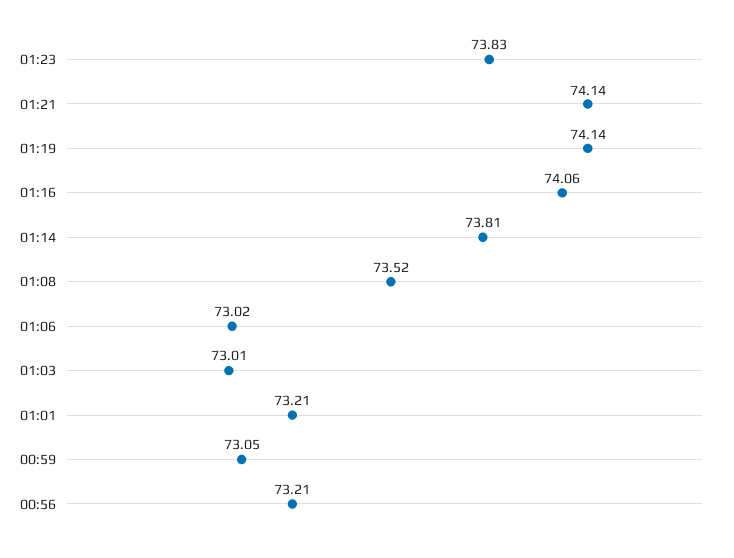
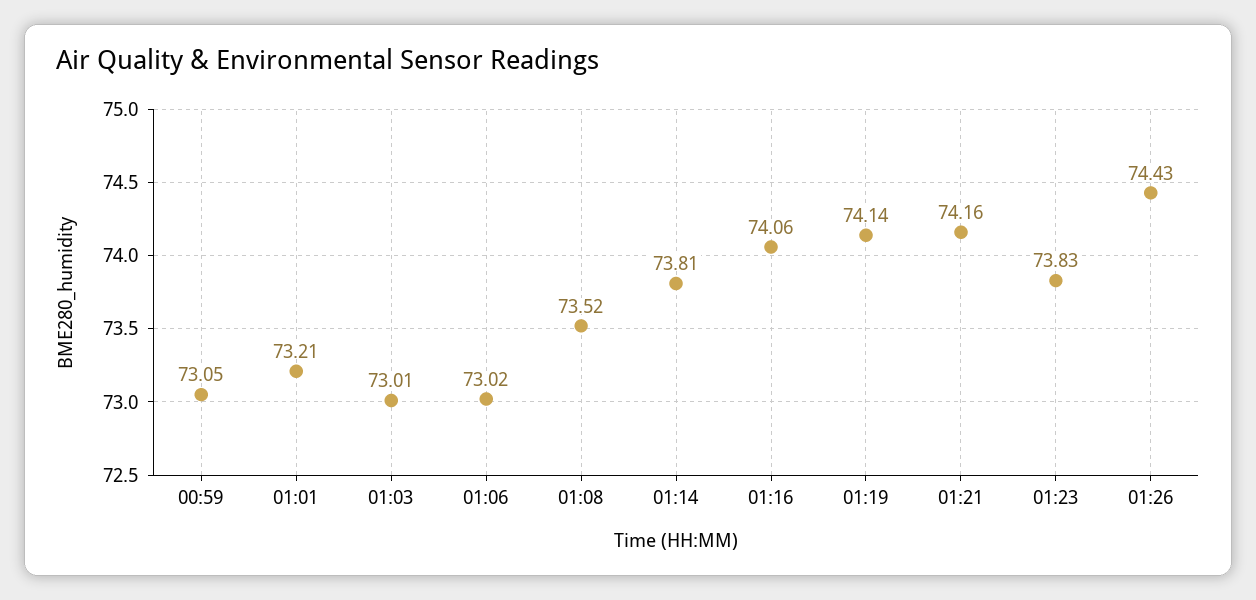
01:21: 74.14 -> 74.16
00:56: 73.21 -> none
01:26: none -> 74.43

